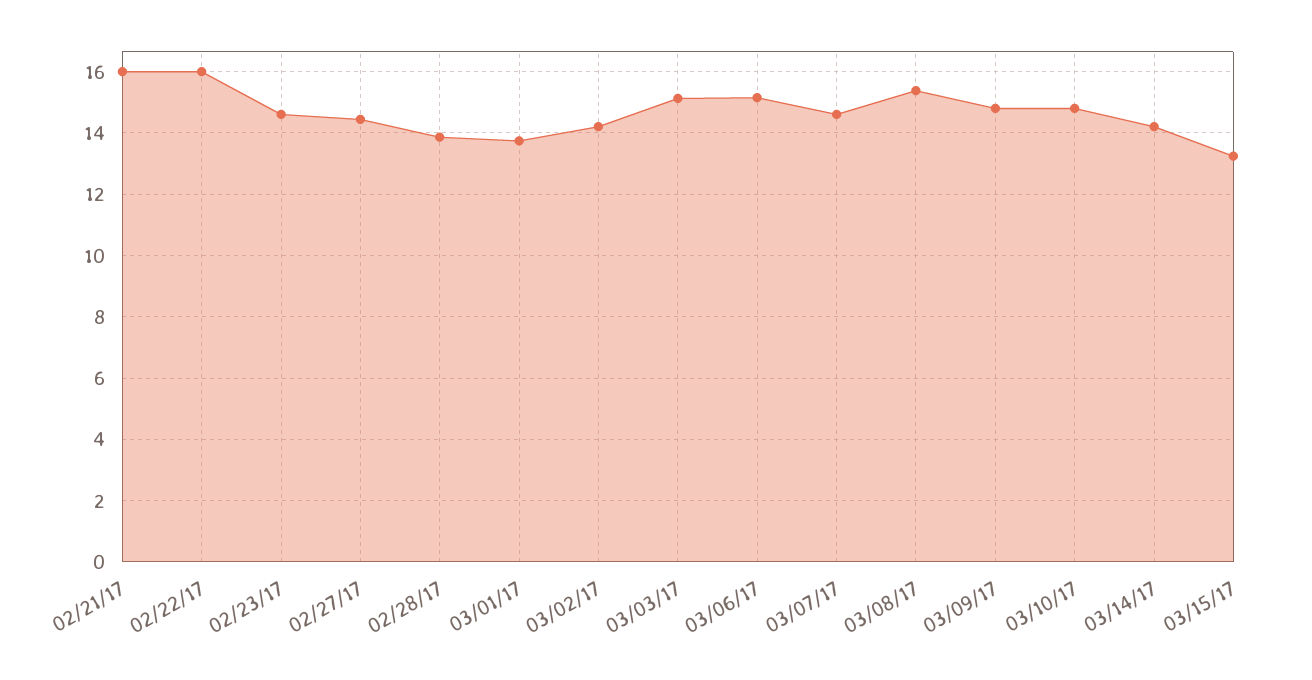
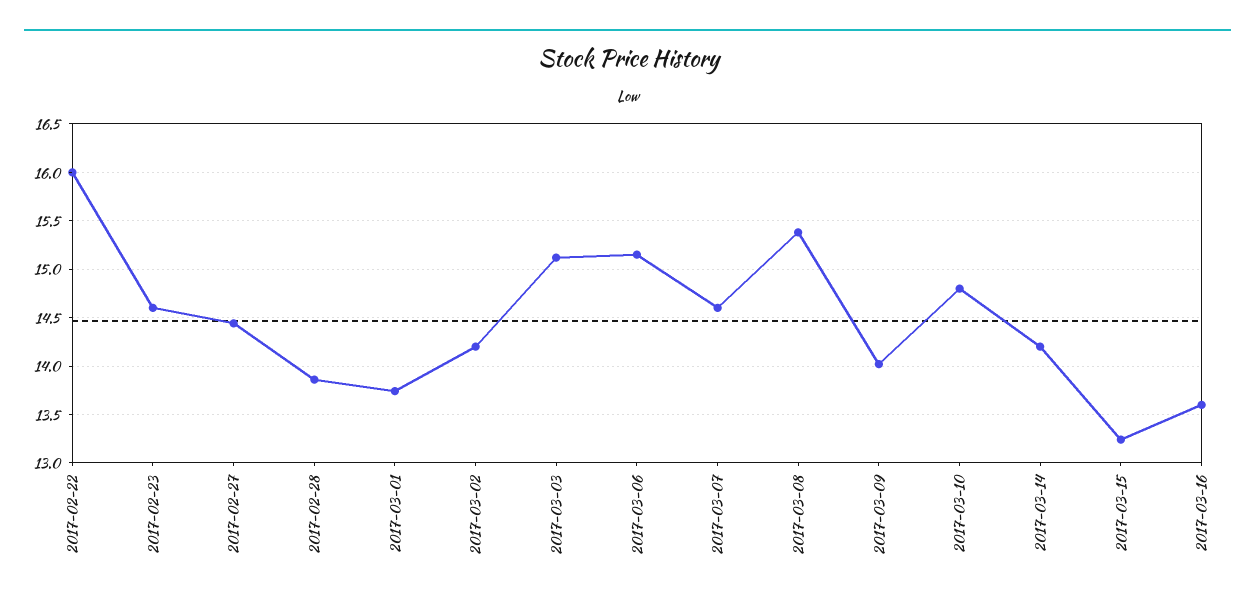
02/21/17: 16 -> none
03/09/17: 14.8 -> 14
2017-03-16: none -> 13.6

